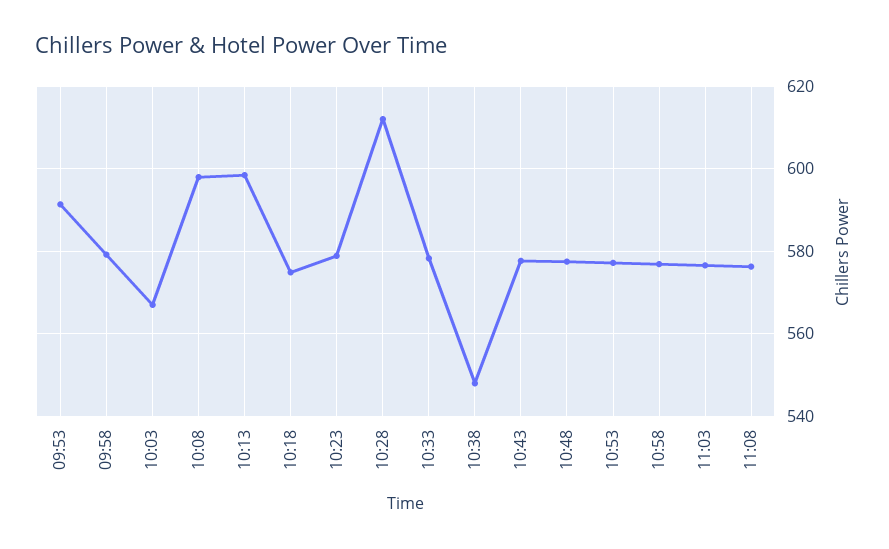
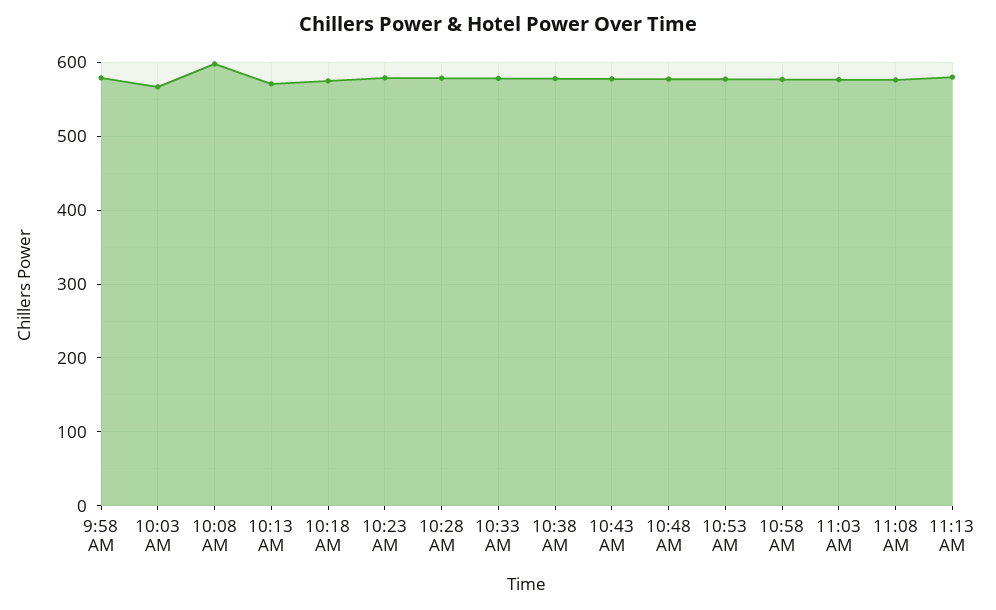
09:53: 592 -> none
10:13: 598 -> 570
10:28: 612 -> 580
10:38: 548 -> 580
11:13 AM: none -> 580

